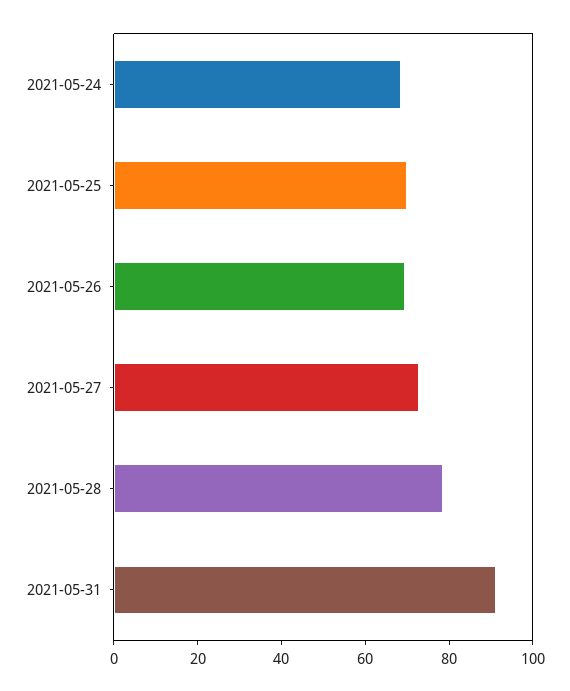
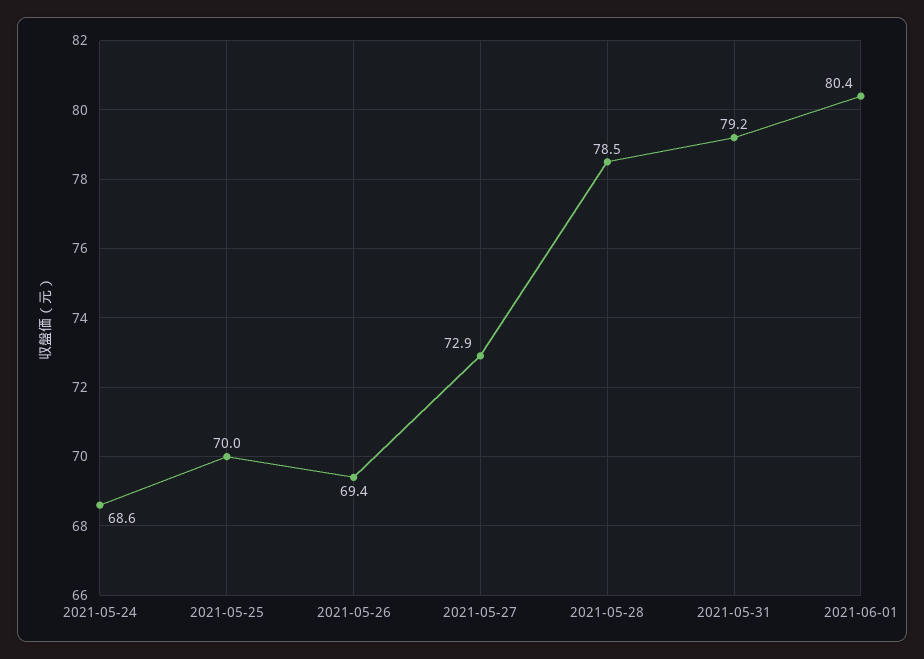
2021-05-31: 90 -> 79.2
2021-06-01: none -> 80.4

